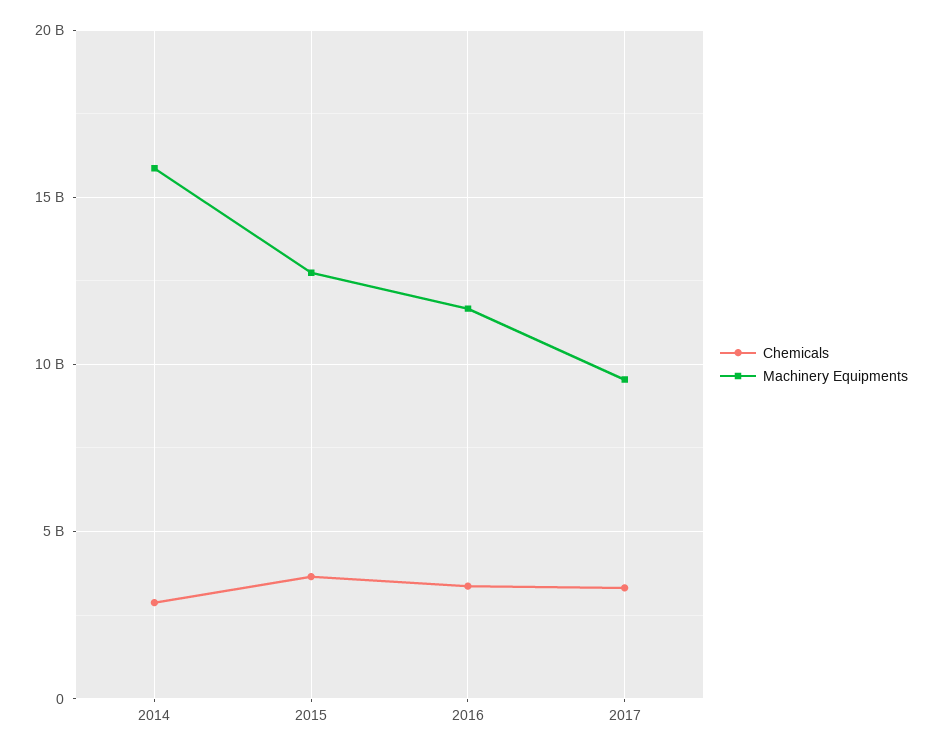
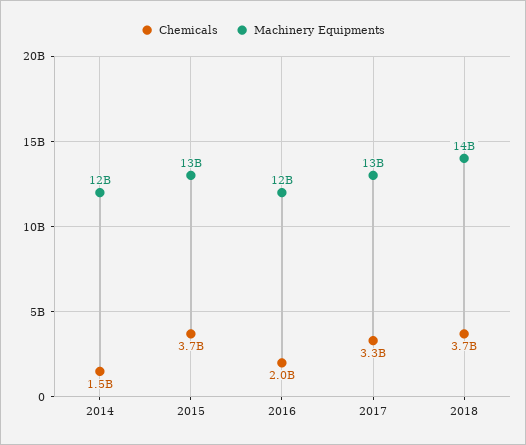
Chemicals, 2014: 3000000000 -> 1500000000
Machinery Equipments, 2014: 16000000000 -> 12000000000
Chemicals, 2016: 3500000000 -> 2000000000
Machinery Equipments, 2017: 9500000000 -> 13000000000
Chemicals, 2018: none -> 3700000000
Machinery Equipments, 2018: none -> 14000000000

